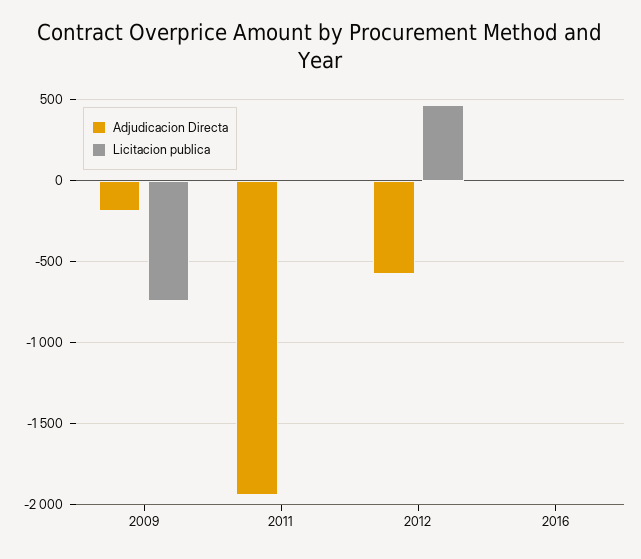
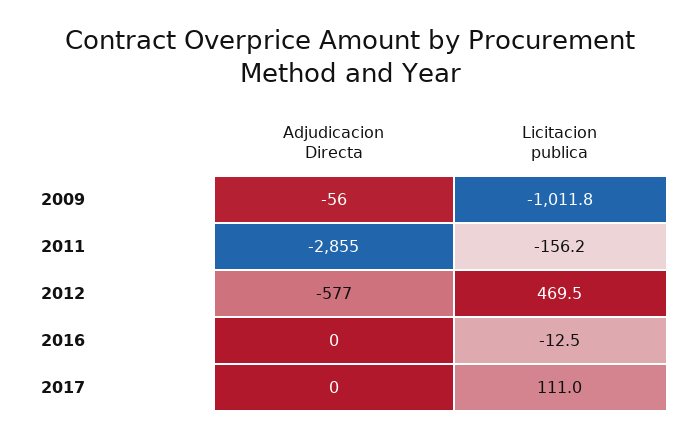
Adjudicacion Directa, 2009: -200 -> -56
Licitacion publica, 2009: -750 -> -1011.8
Adjudicacion Directa, 2011: -1950 -> -2855
Licitacion publica, 2011: 0 -> -156.2
Adjudicacion Directa, 2017: none -> 0
Licitacion publica, 2017: none -> 111

